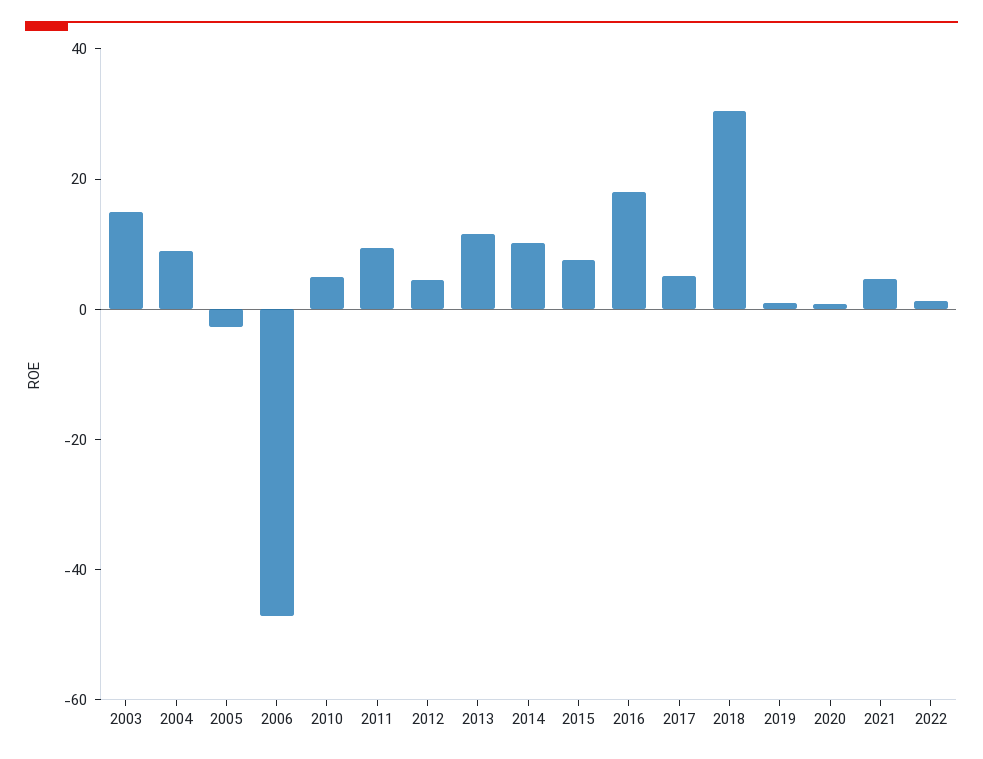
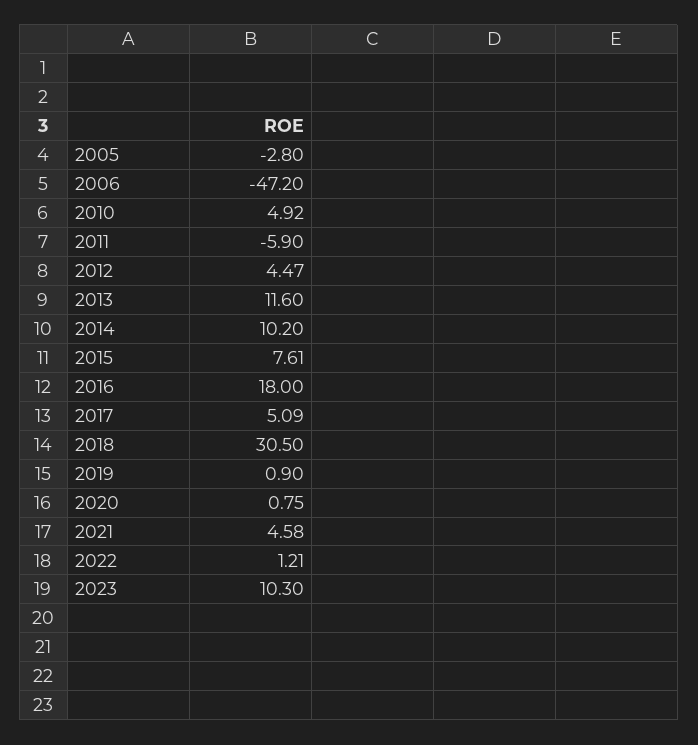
2003: 15 -> none
2004: 10 -> none
2011: 10 -> -5.9
2023: none -> 10.3

